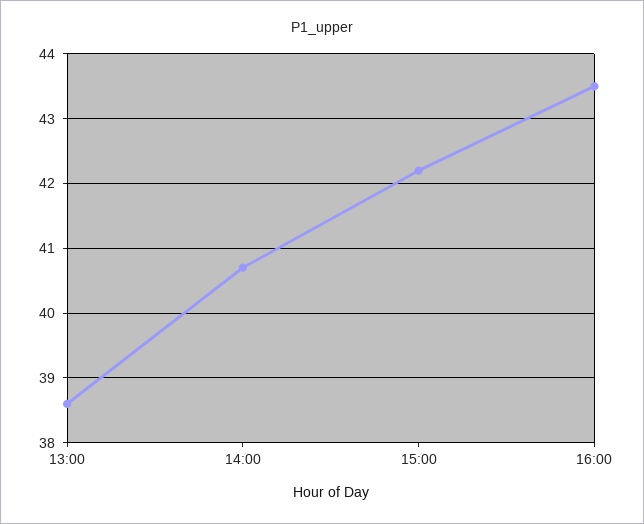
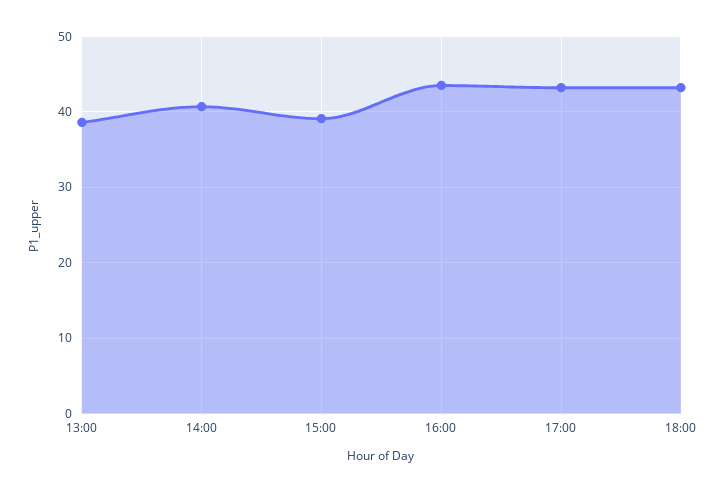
15:00: 42.2 -> 39
17:00: none -> 43
18:00: none -> 43

